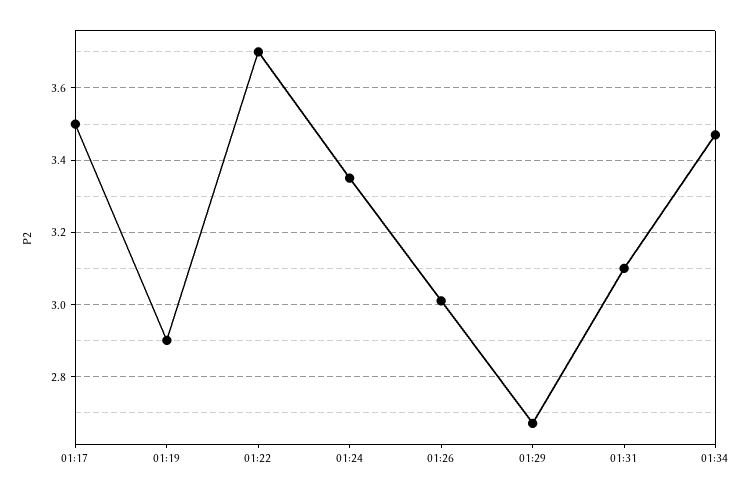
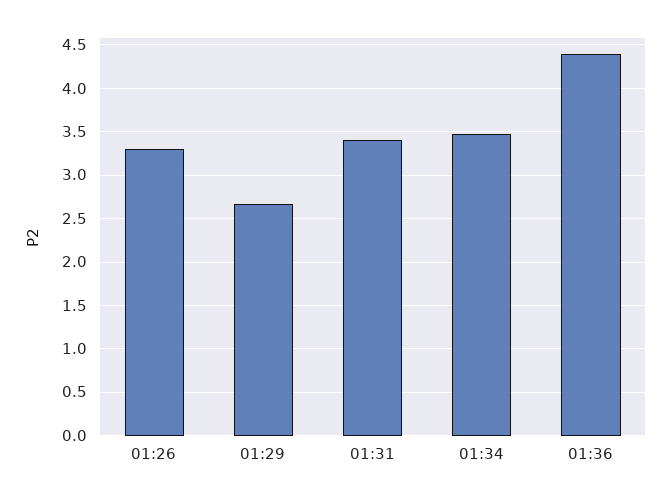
01:17: 3.5 -> none
01:19: 2.9 -> none
01:22: 3.7 -> none
01:24: 3.35 -> none
01:26: 3 -> 3.3
01:31: 3.1 -> 3.4
01:36: none -> 4.4

